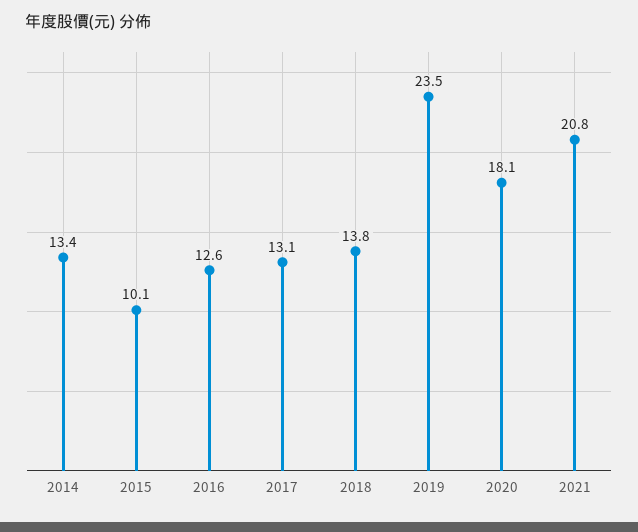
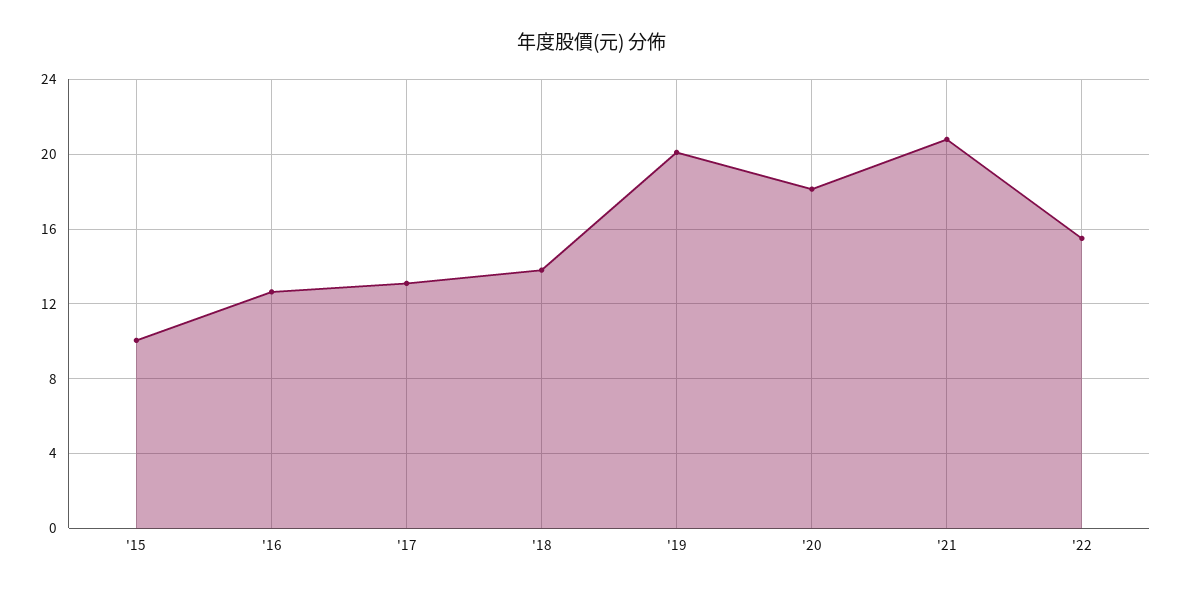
2014: 13.4 -> none
2019: 23.5 -> 20
'22: none -> 15.5

